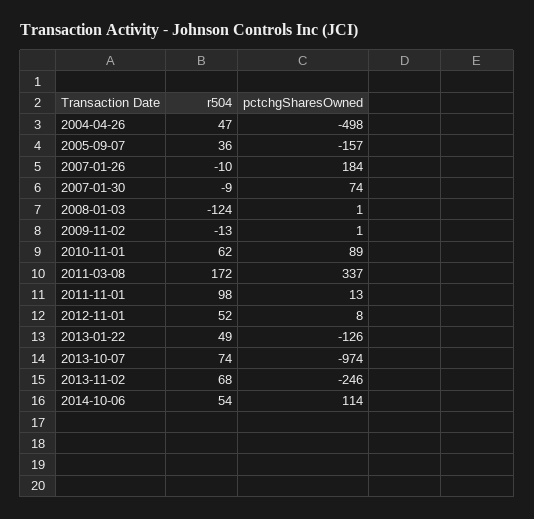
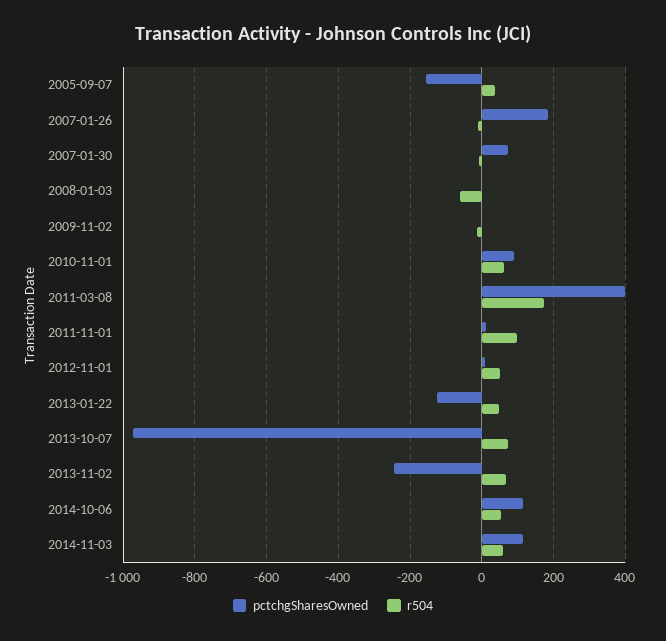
r504, 2004-04-26: 47 -> none
pctchgSharesOwned, 2004-04-26: -498 -> none
r504, 2008-01-03: -124 -> -60
pctchgSharesOwned, 2011-03-08: 337 -> 400
pctchgSharesOwned, 2014-11-03: none -> 120
r504, 2014-11-03: none -> 60

